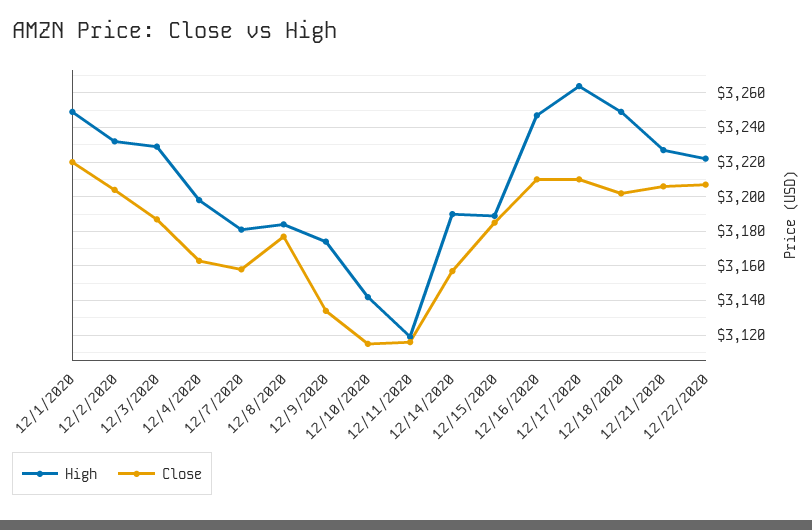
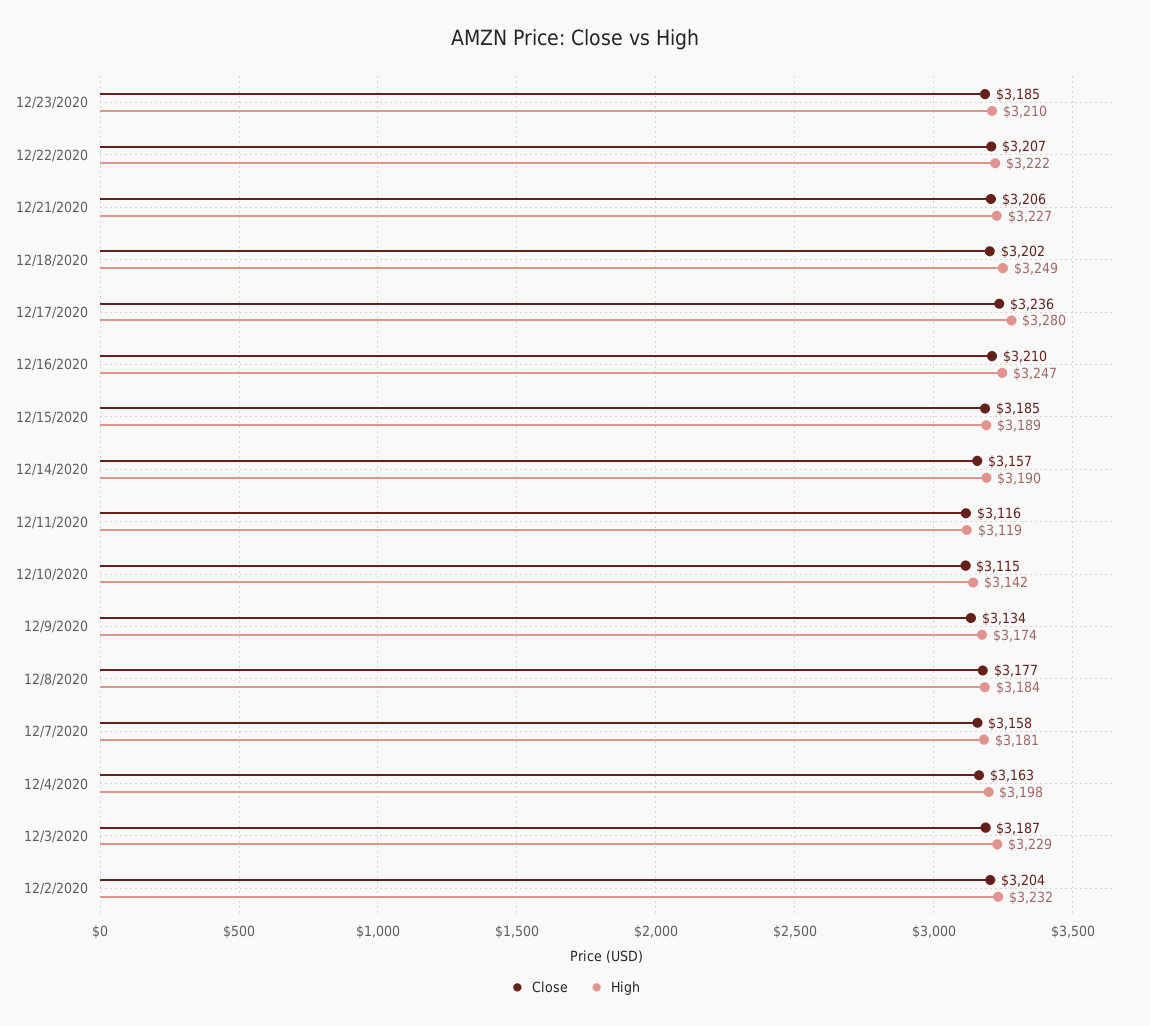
High, 12/1/2020: 3250 -> none
Close, 12/1/2020: 3220 -> none
High, 12/17/2020: 3265 -> 3280
Close, 12/17/2020: 3210 -> 3236
Close, 12/23/2020: none -> 3185
High, 12/23/2020: none -> 3210

